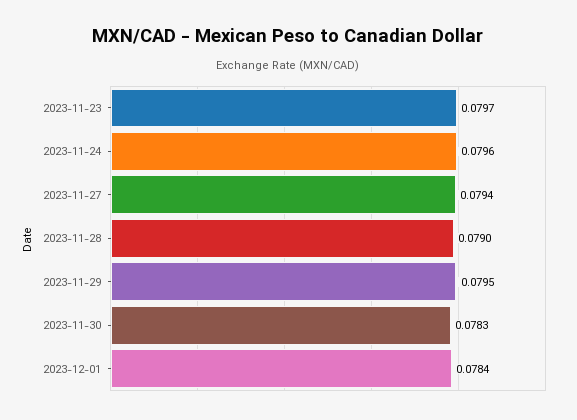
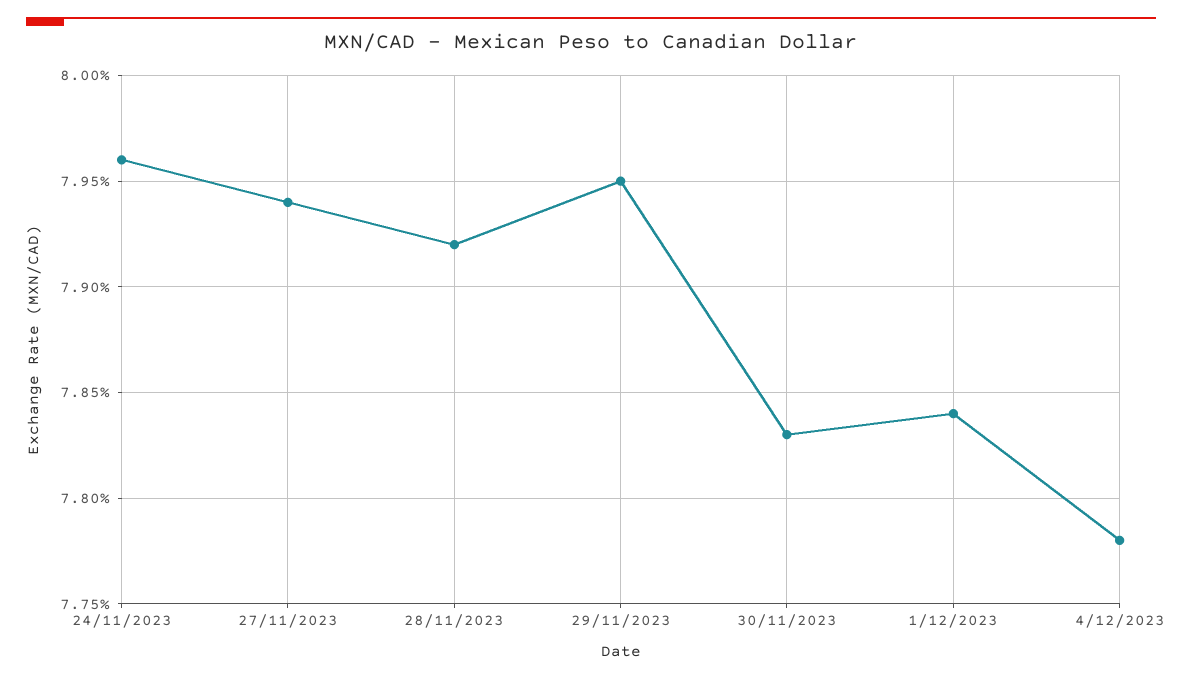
2023-11-23: 0.0797 -> none
2023-11-28: 0.079 -> 0.0792
4/12/2023: none -> 0.0778

